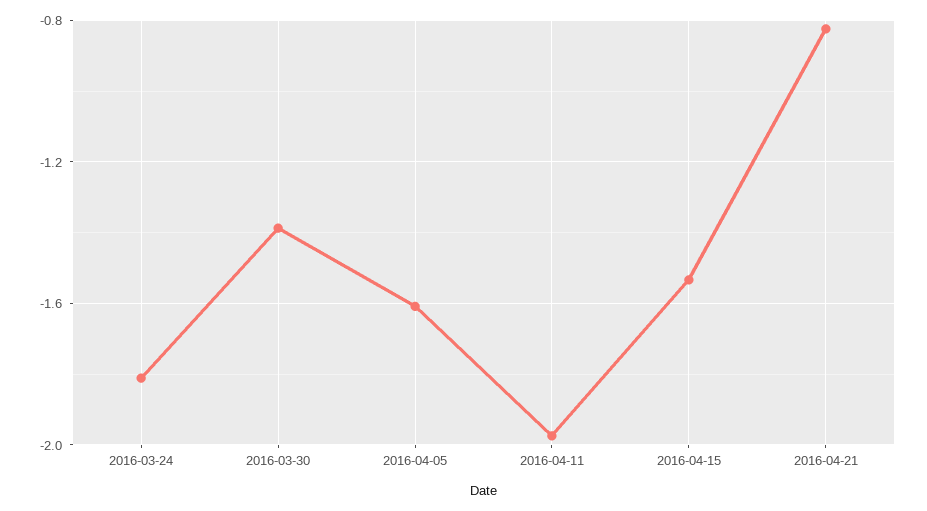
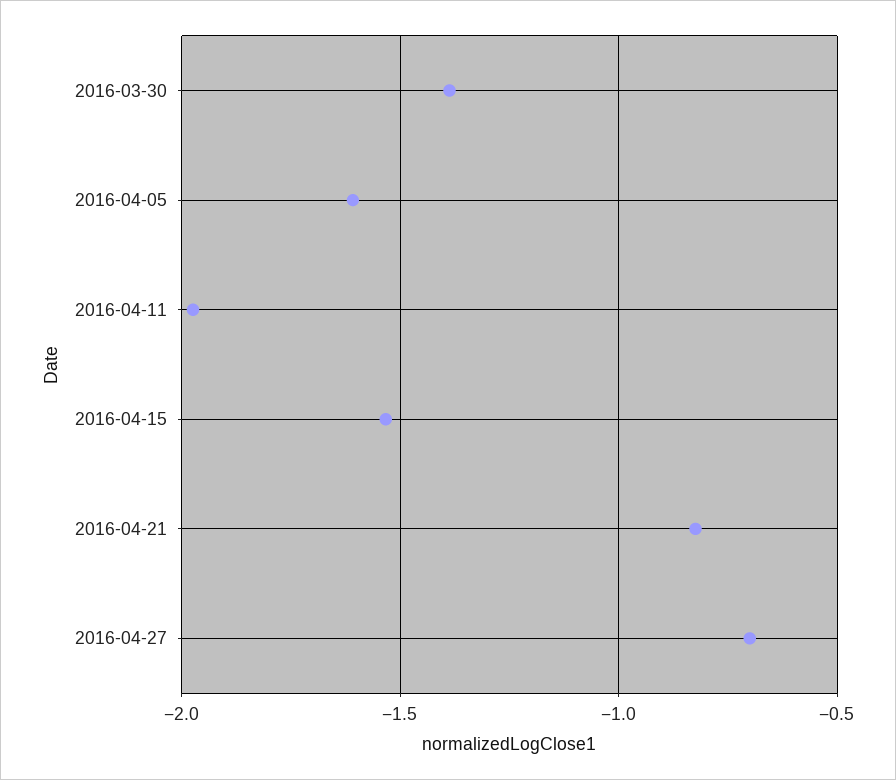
2016-03-24: -1.8 -> none
2016-04-27: none -> -0.7

